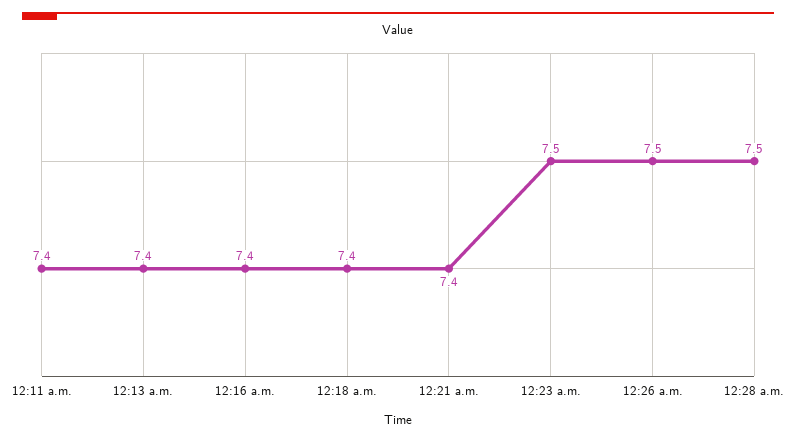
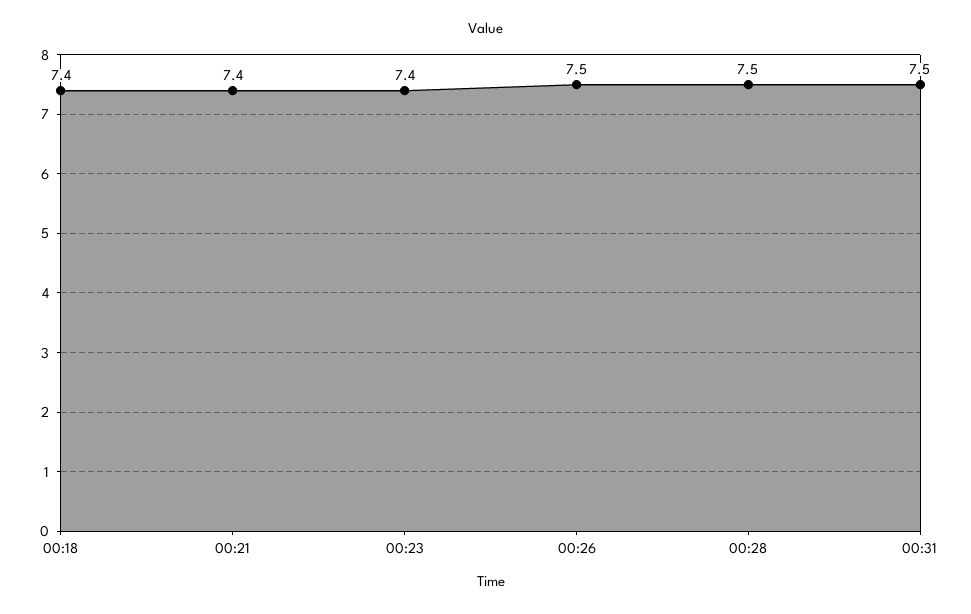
12:11 a.m.: 7.4 -> none
12:13 a.m.: 7.4 -> none
12:16 a.m.: 7.4 -> none
12:23 a.m.: 7.5 -> 7.4
00:31: none -> 7.5

